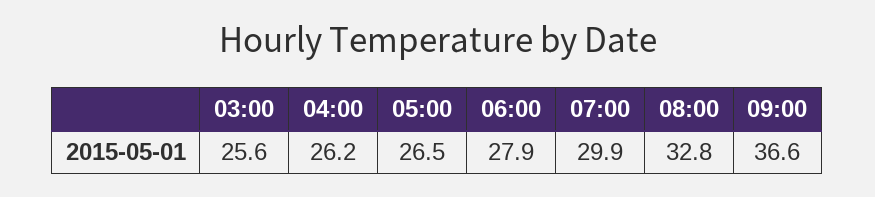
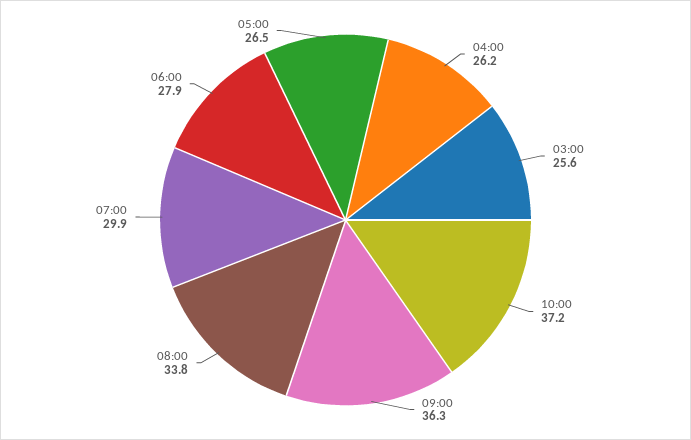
08:00: 32.8 -> 33.8
09:00: 36.6 -> 36.3
10:00: none -> 37.2

